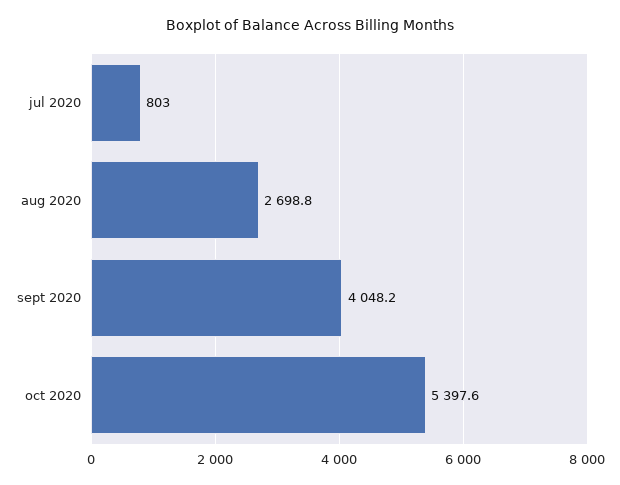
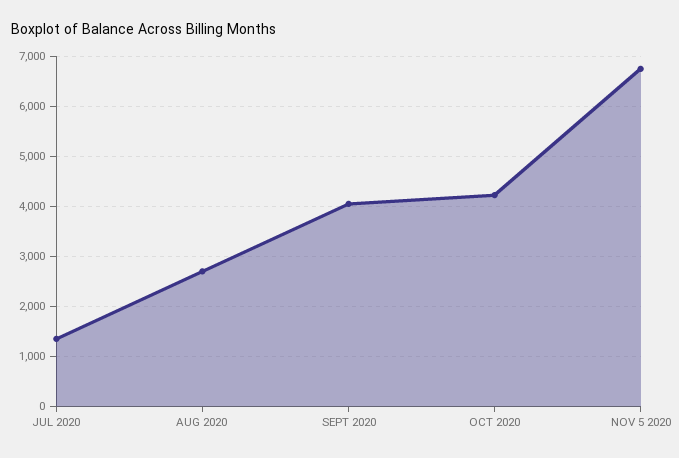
jul 2020: 803 -> 1400
oct 2020: 5397.6 -> 4200
NOV 5 2020: none -> 6800

